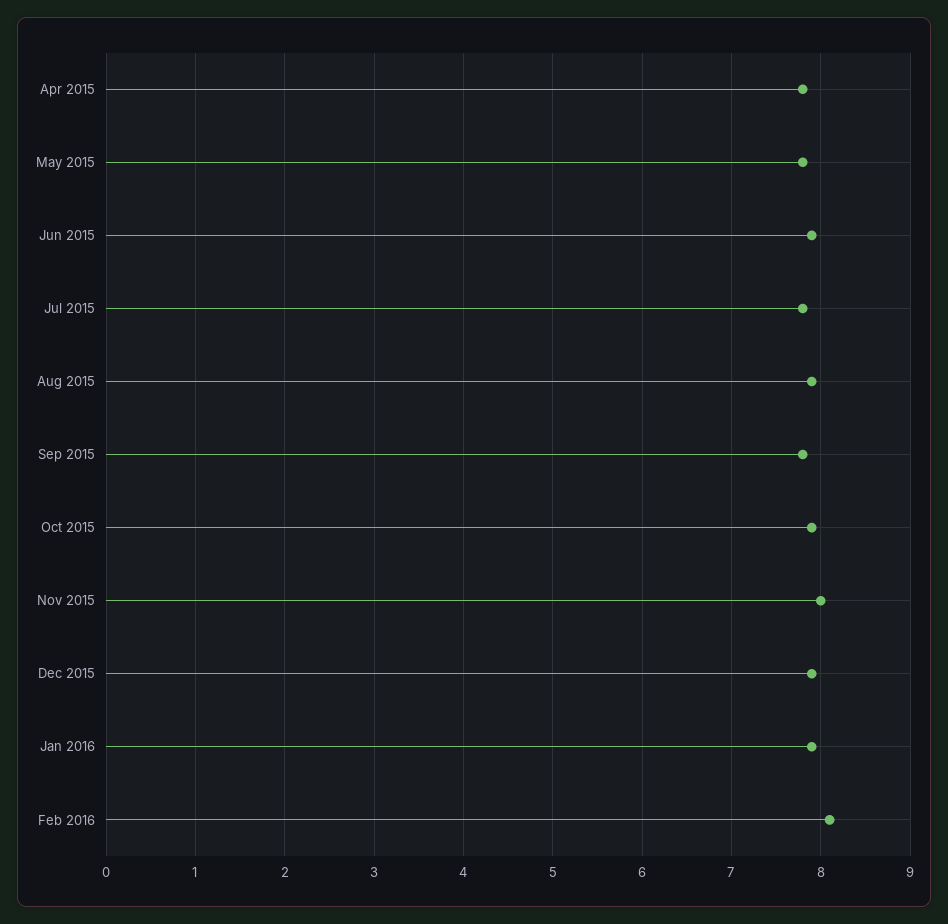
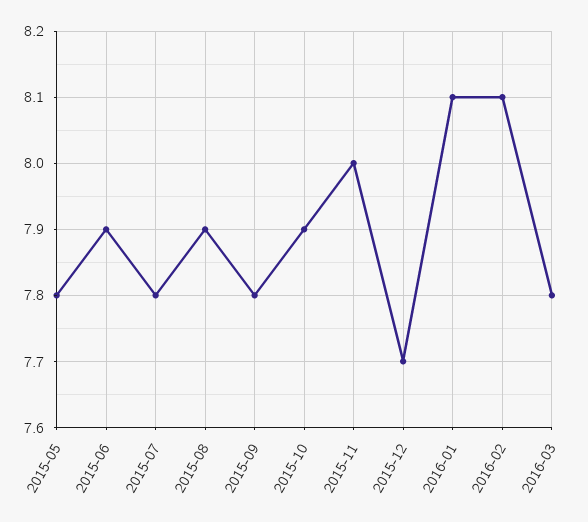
Apr 2015: 7.8 -> none
Dec 2015: 7.9 -> 7.7
Jan 2016: 7.9 -> 8.1
2016-03: none -> 7.8

